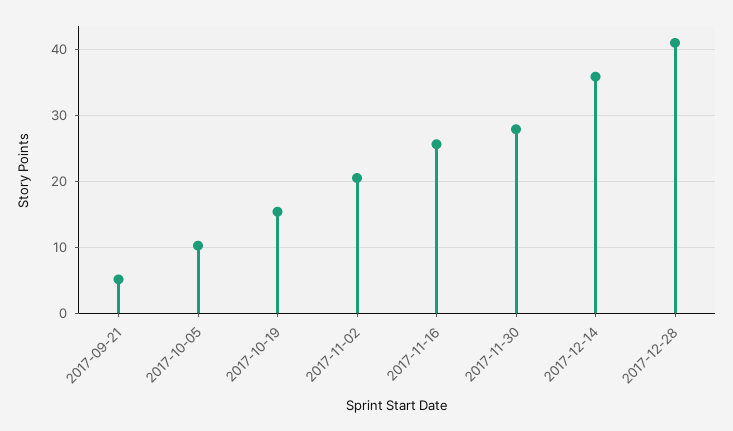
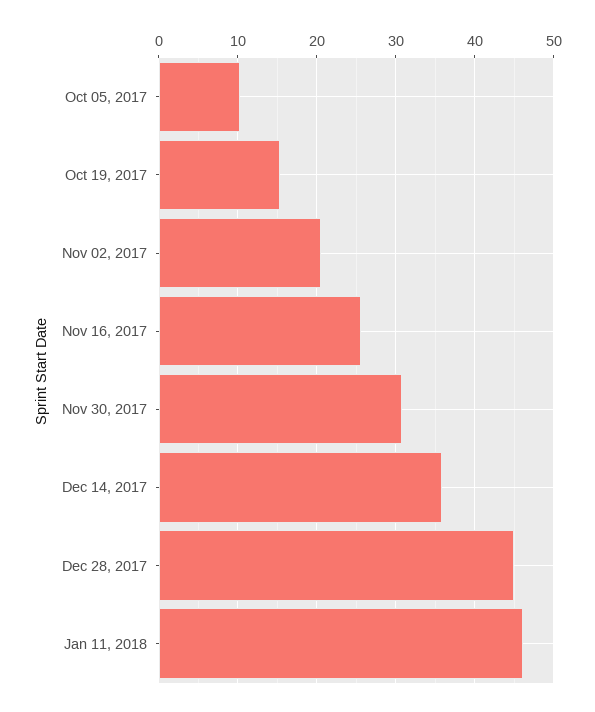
2017-09-21: 5 -> none
2017-11-30: 28 -> 31
2017-12-28: 41 -> 45
Jan 11, 2018: none -> 46

